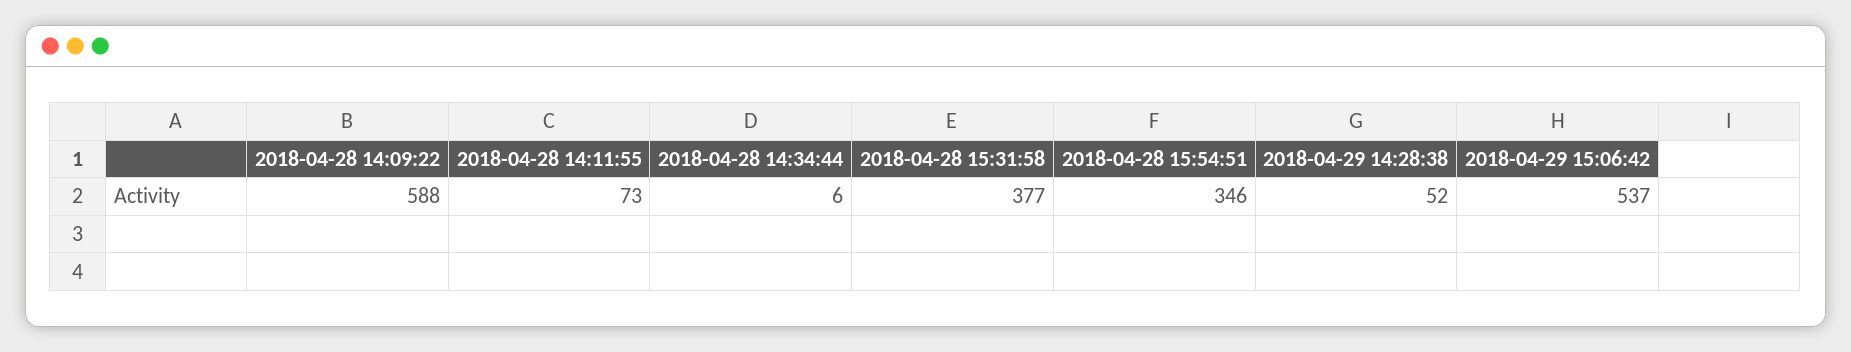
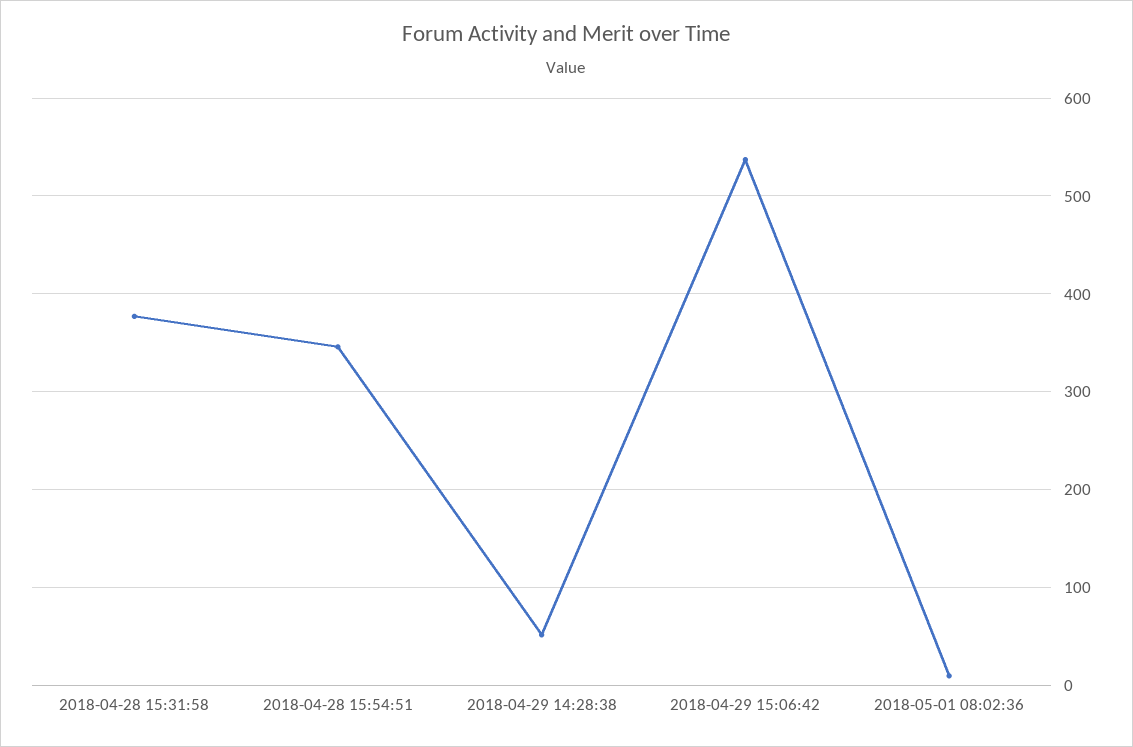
2018-04-28 14:09:22: 588 -> none
2018-04-28 14:11:55: 73 -> none
2018-04-28 14:34:44: 6 -> none
2018-05-01 08:02:36: none -> 10

